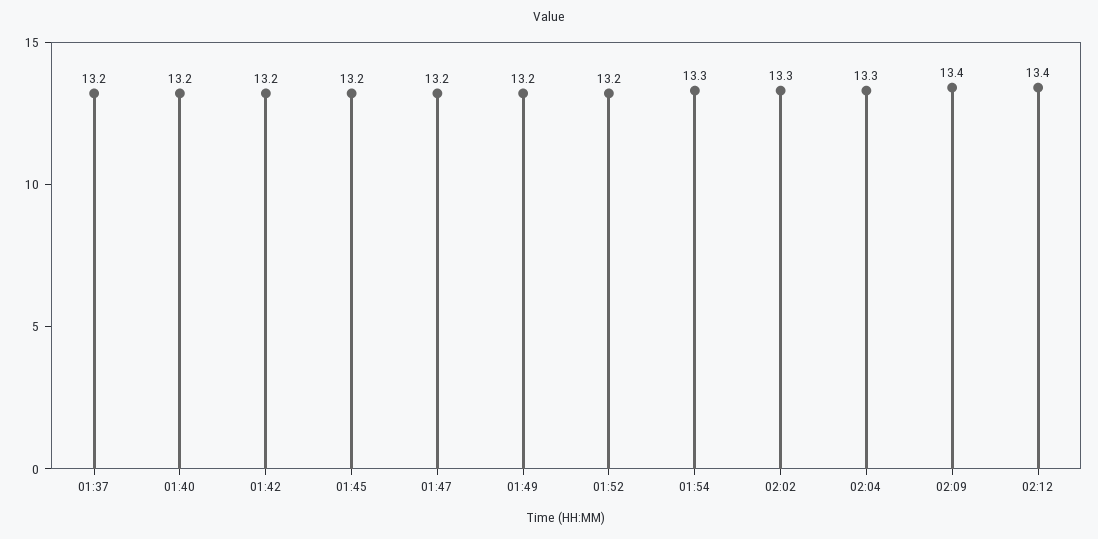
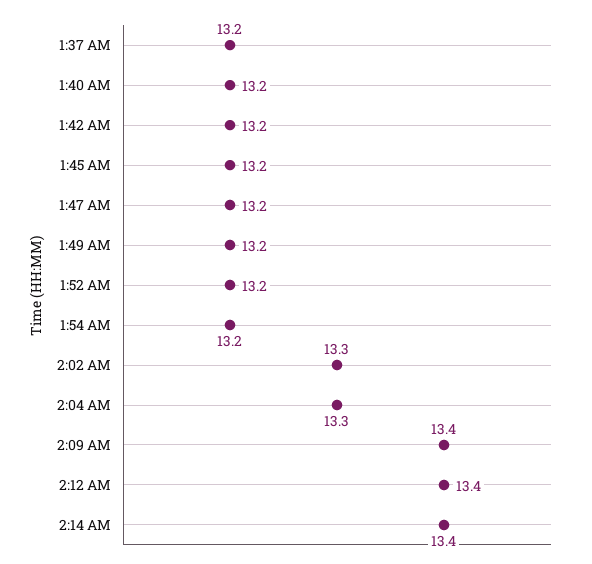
01:54: 13.3 -> 13.2
2:14 AM: none -> 13.4

